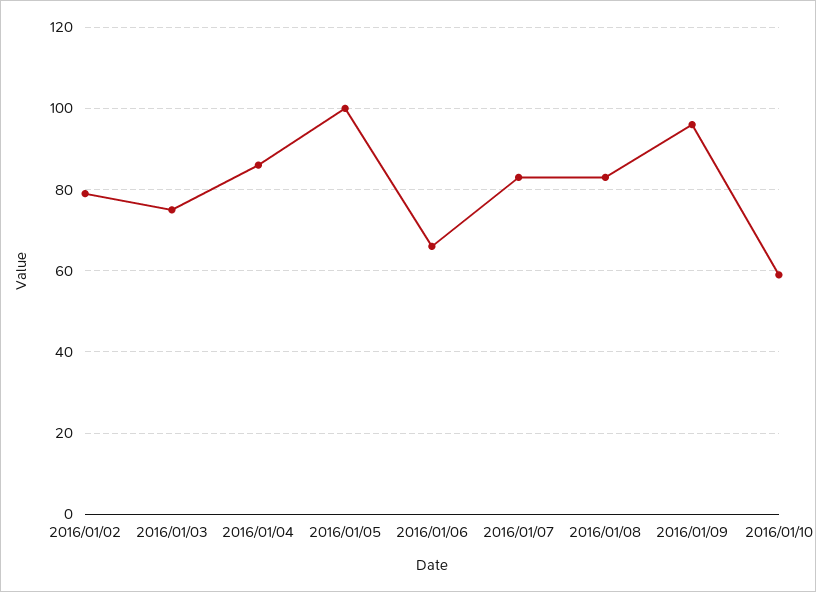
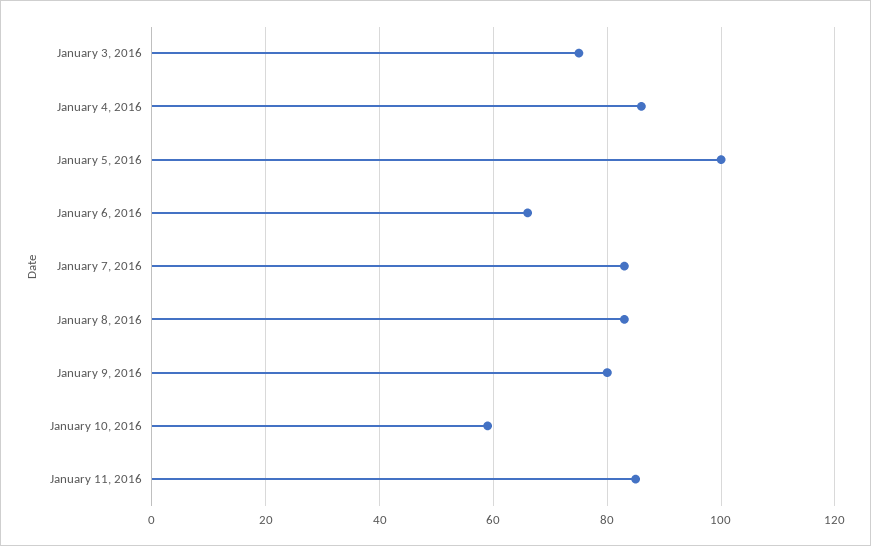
2016/01/02: 80 -> none
2016/01/09: 95 -> 80
January 11, 2016: none -> 85

